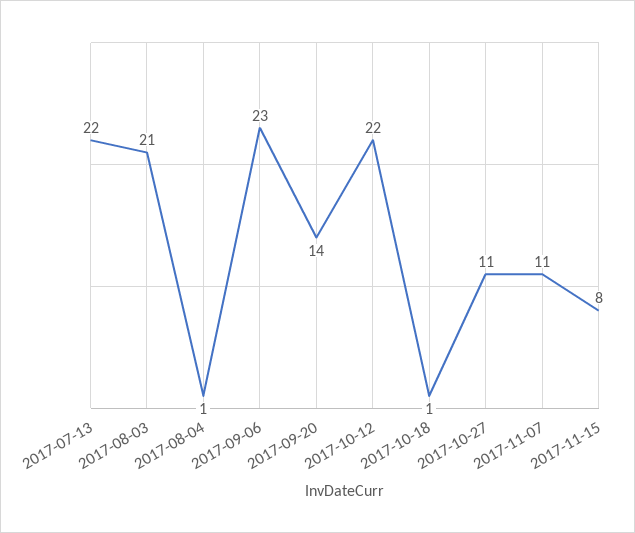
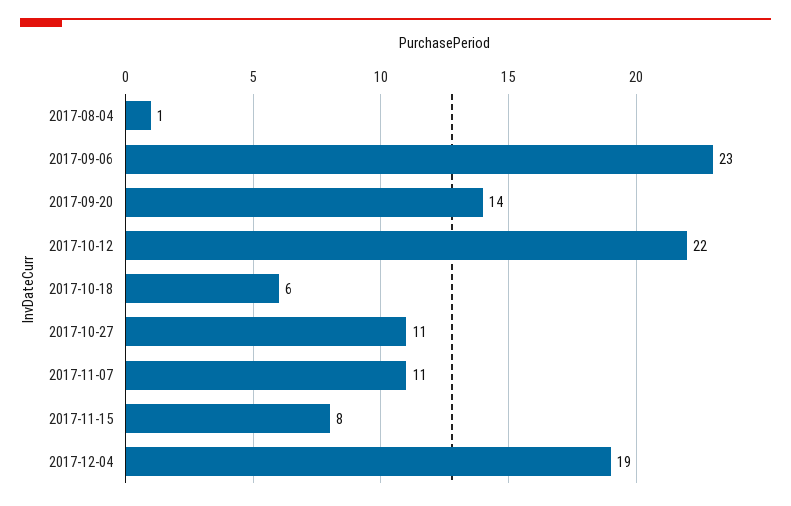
2017-07-13: 22 -> none
2017-08-03: 21 -> none
2017-10-18: 1 -> 6
2017-12-04: none -> 19

